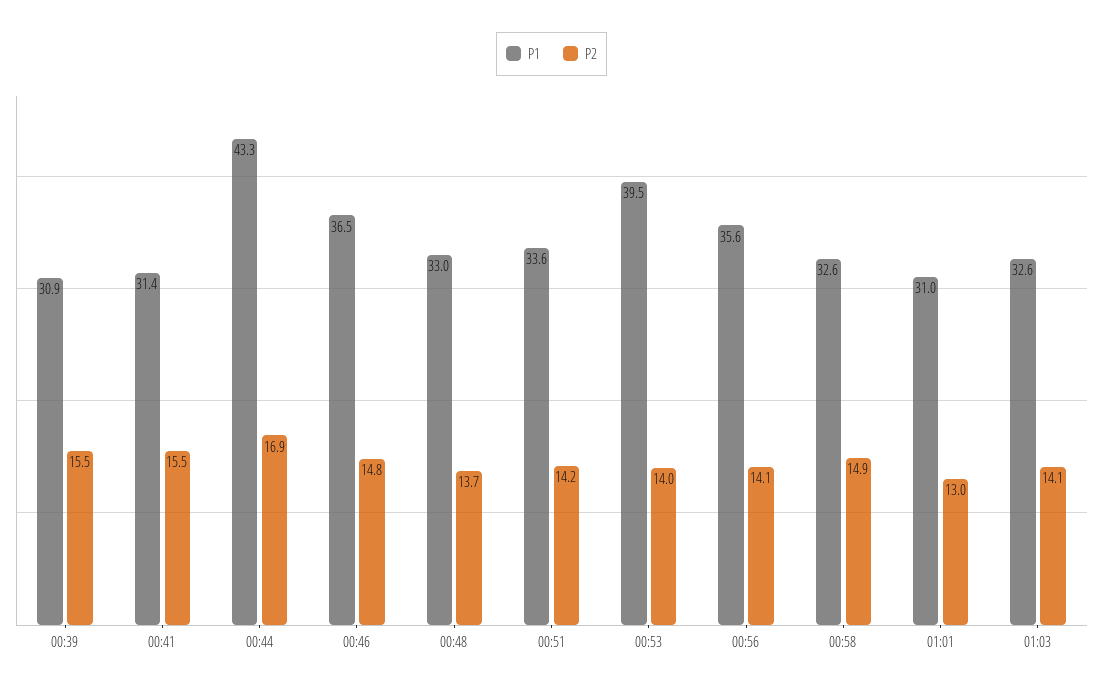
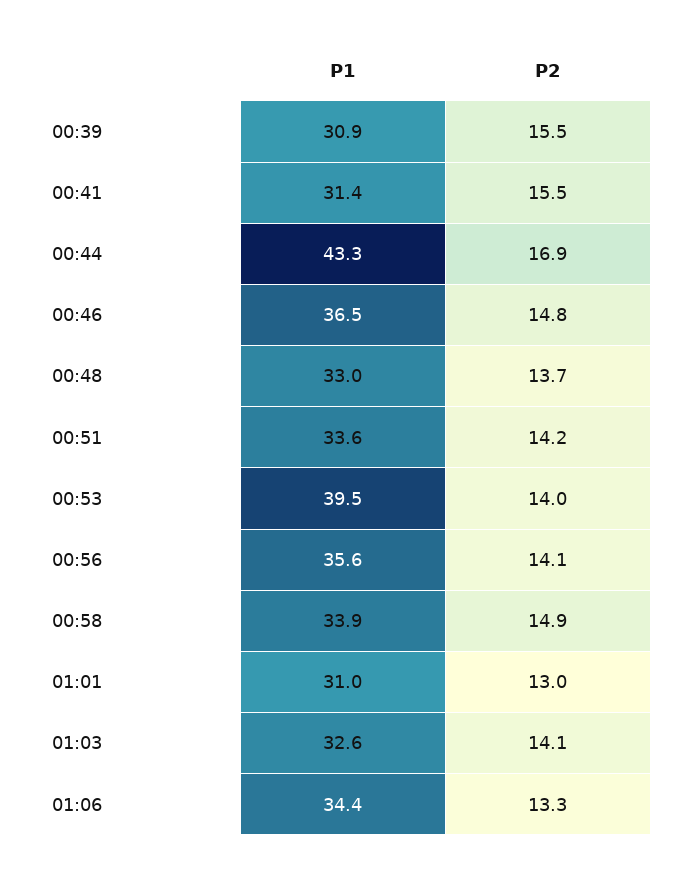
P1, 00:58: 32.6 -> 33.9
P1, 01:06: none -> 34.4
P2, 01:06: none -> 13.3

